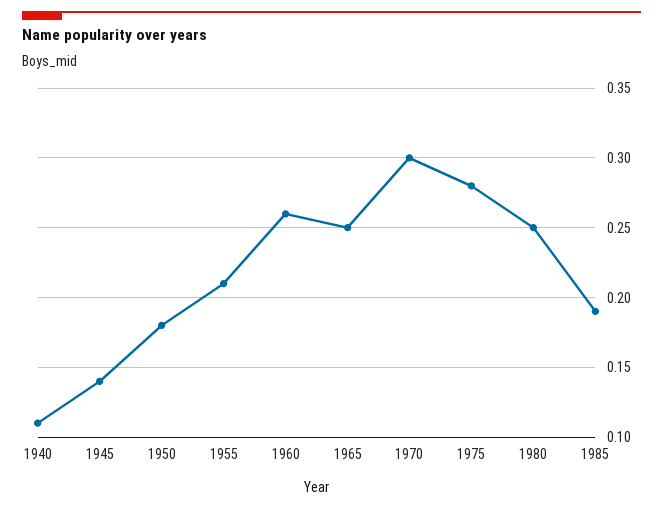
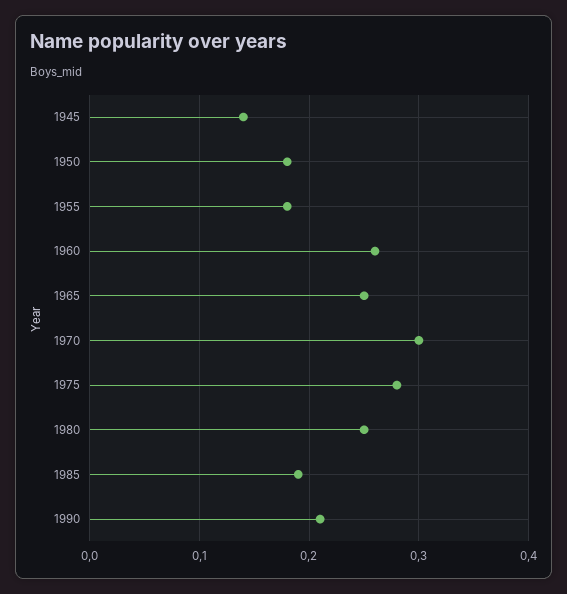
1940: 0.11 -> none
1955: 0.21 -> 0.18
1990: none -> 0.21

